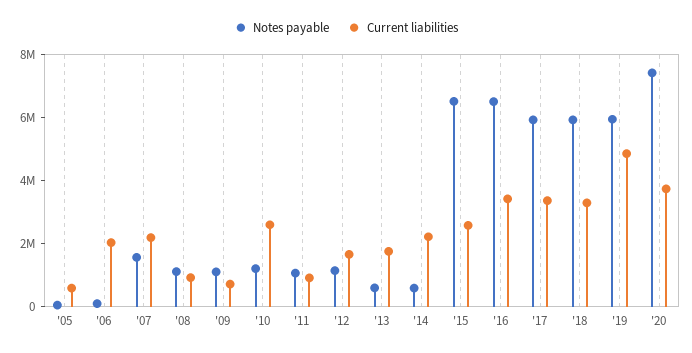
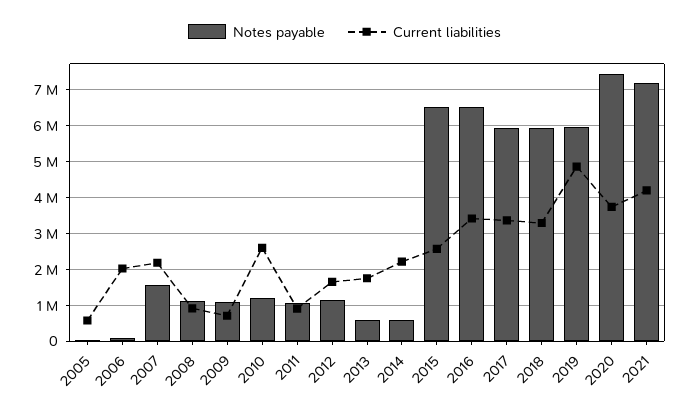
Notes payable, 2021: none -> 7200000
Current liabilities, 2021: none -> 4200000

